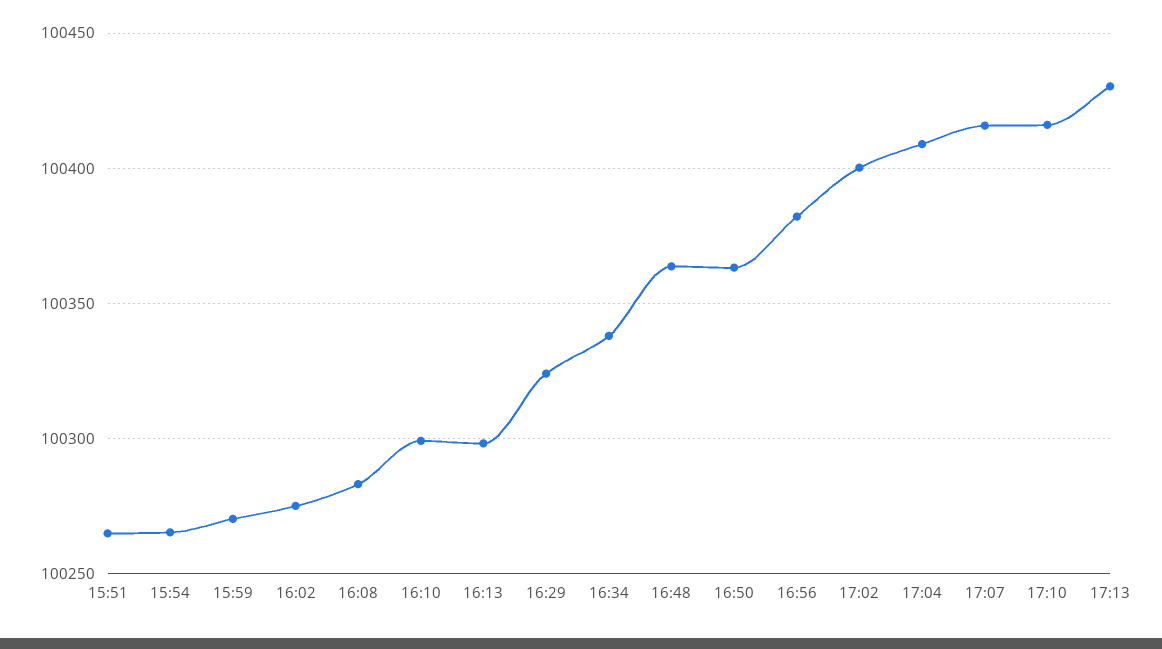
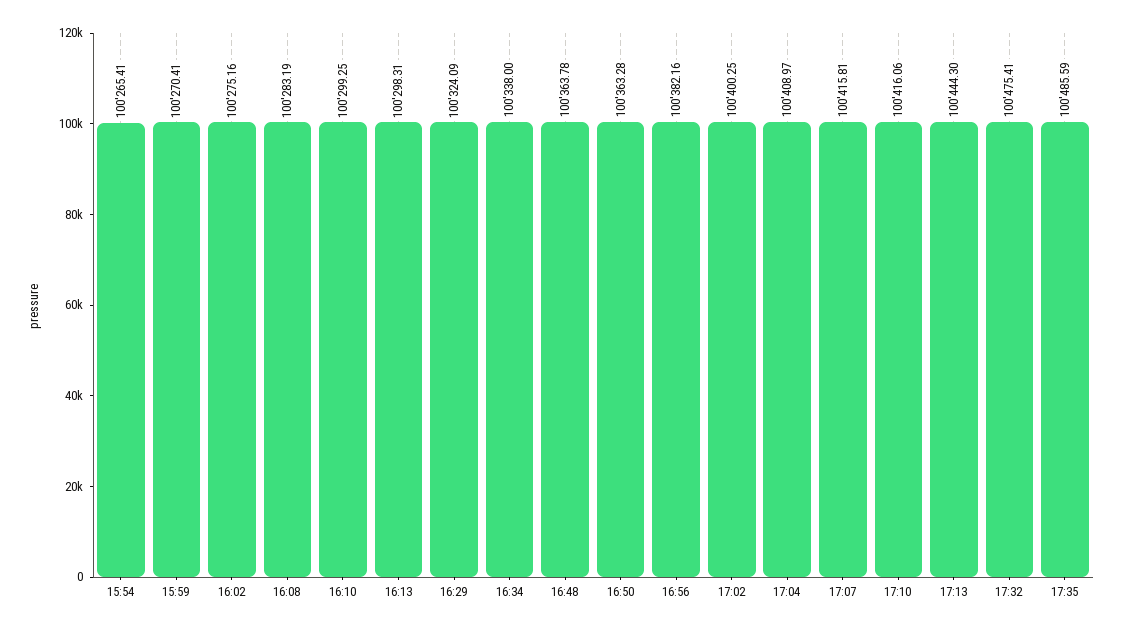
15:51: 100265 -> none
17:13: 100430 -> 100444.3
17:32: none -> 100475.41
17:35: none -> 100485.59

